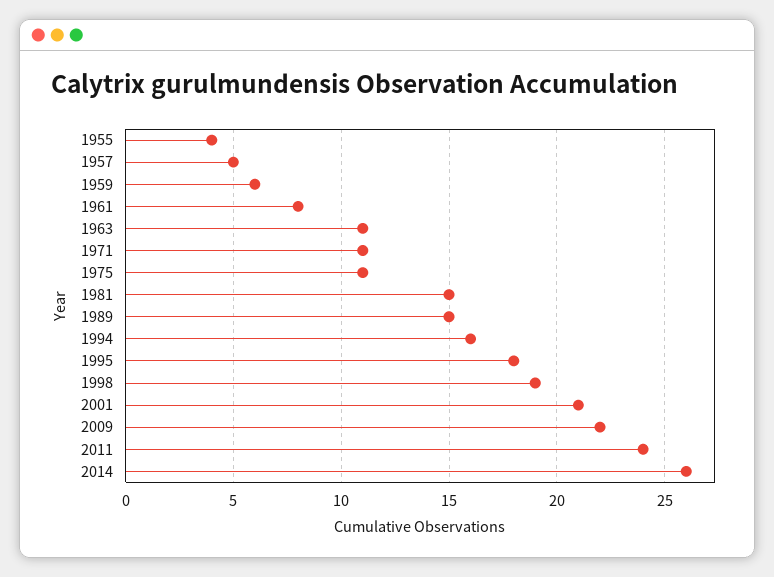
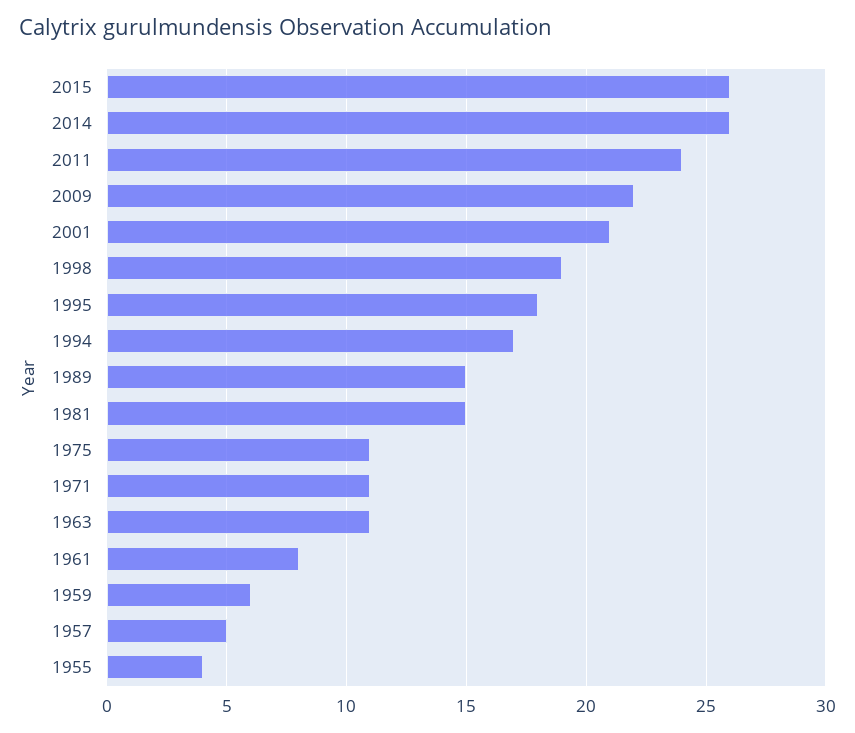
1994: 16 -> 17
2015: none -> 26

